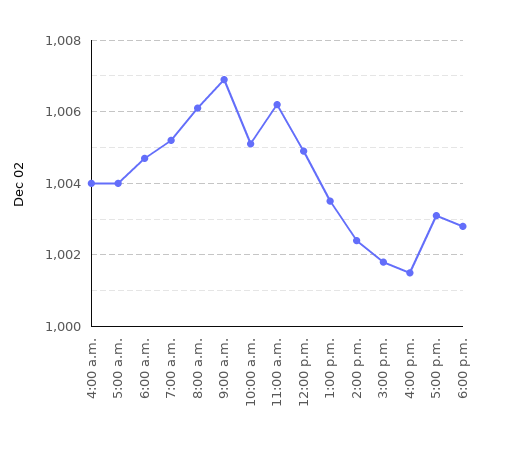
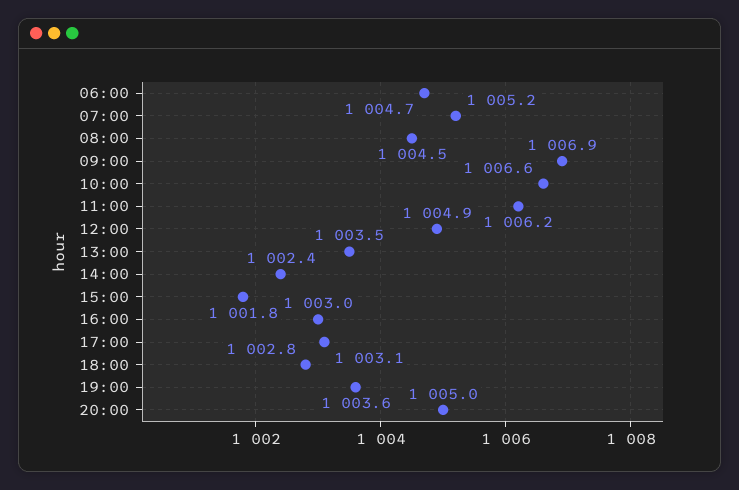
4:00 a.m.: 1004 -> none
5:00 a.m.: 1004 -> none
8:00 a.m.: 1006 -> 1004.5
10:00 a.m.: 1005 -> 1006.6
4:00 p.m.: 1001.5 -> 1003
19:00: none -> 1003.6
20:00: none -> 1005

